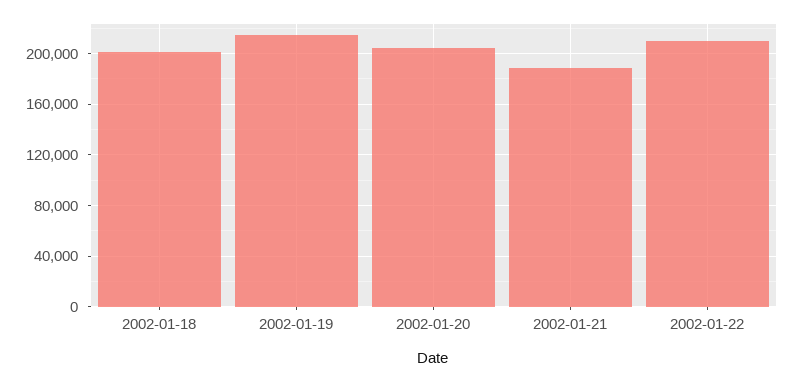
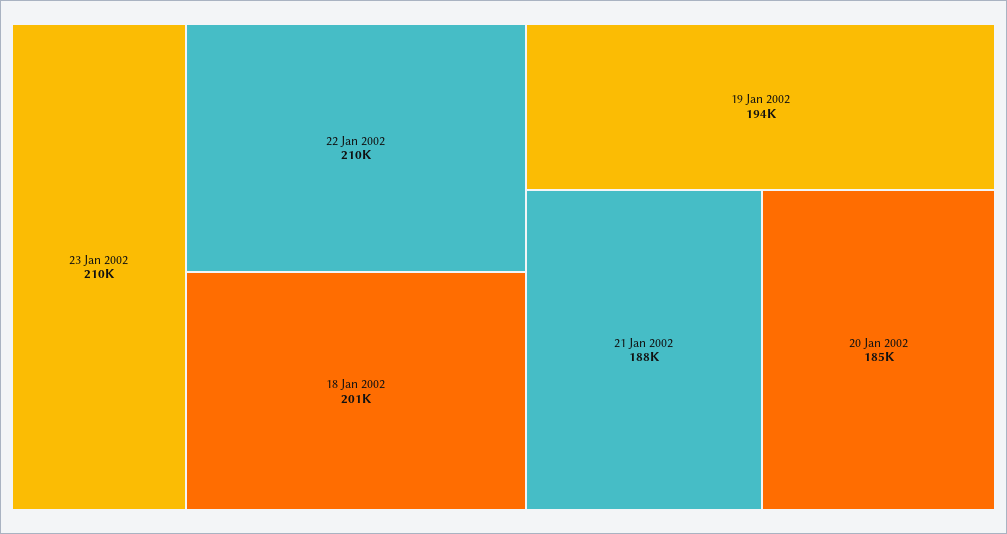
2002-01-19: 215000 -> 194000
2002-01-20: 205000 -> 185000
23 Jan 2002: none -> 210000

